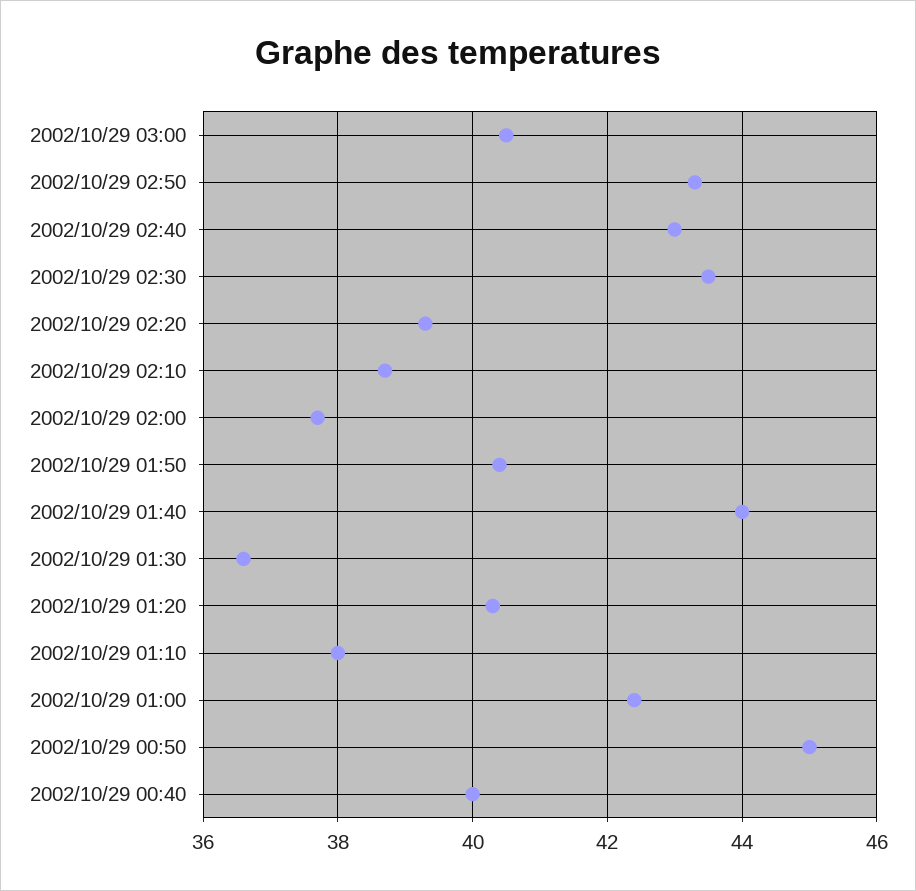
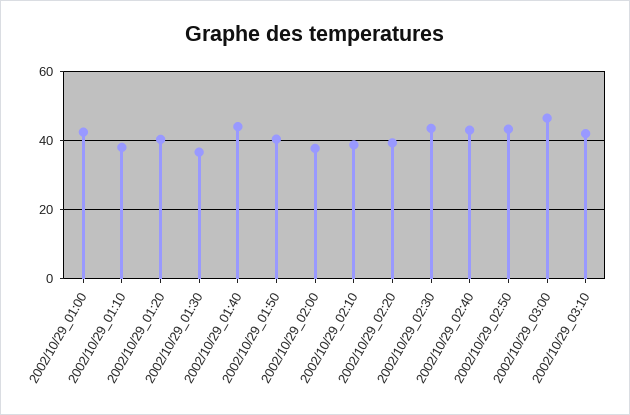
2002/10/29 03:00: 40.5 -> 46
2002/10/29 00:50: 45 -> none
2002/10/29 00:40: 40 -> none
2002/10/29_03:10: none -> 42

